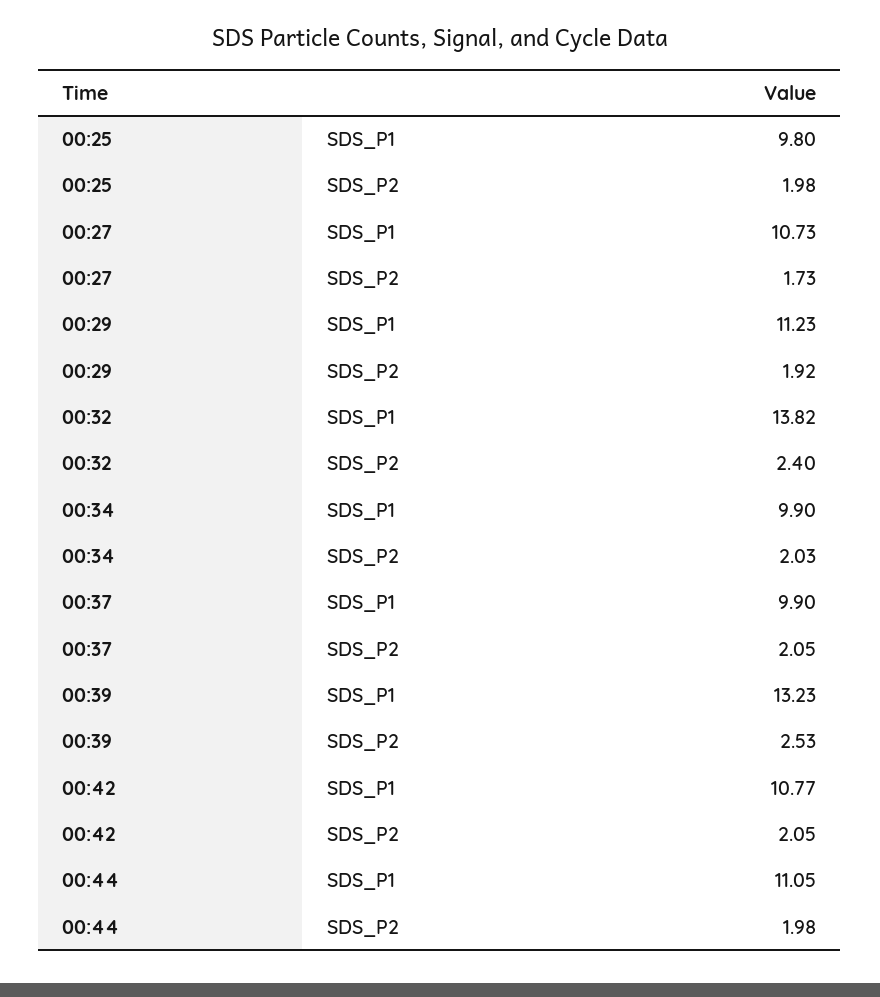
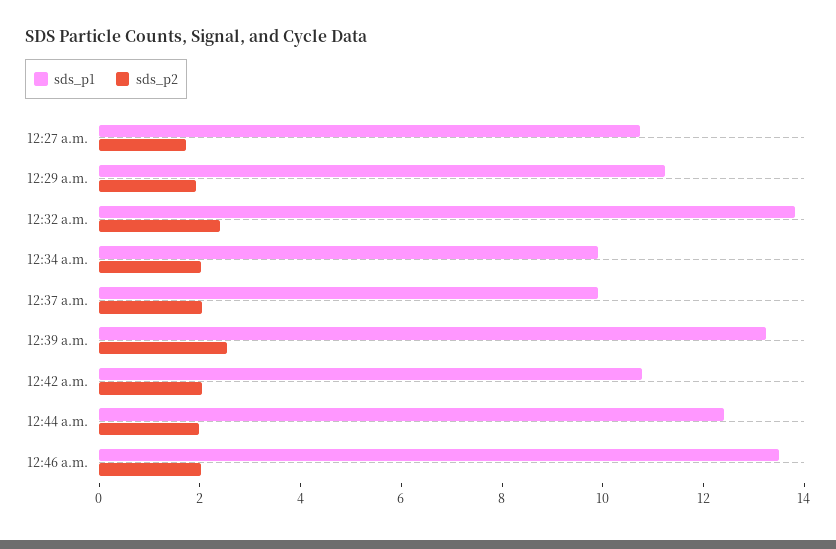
SDS_P1, 00:25: 9.8 -> none
SDS_P2, 00:25: 1.98 -> none
SDS_P1, 00:44: 11.05 -> 12.5
SDS_P1, 12:46 a.m.: none -> 13.5
SDS_P2, 12:46 a.m.: none -> 2

